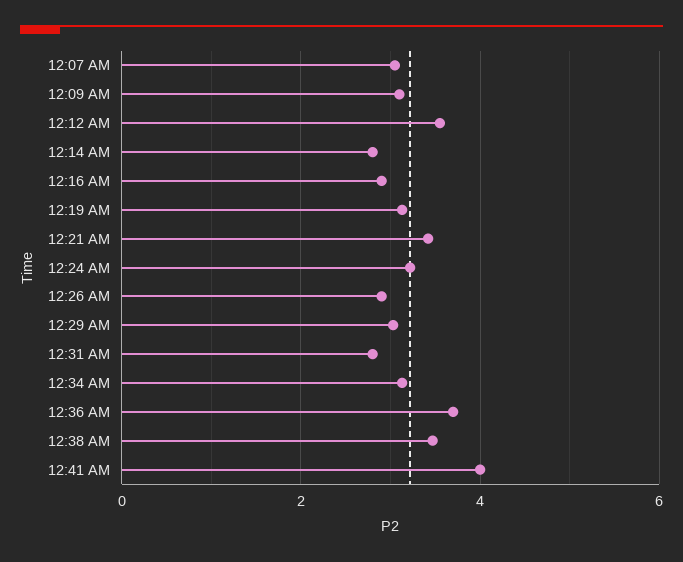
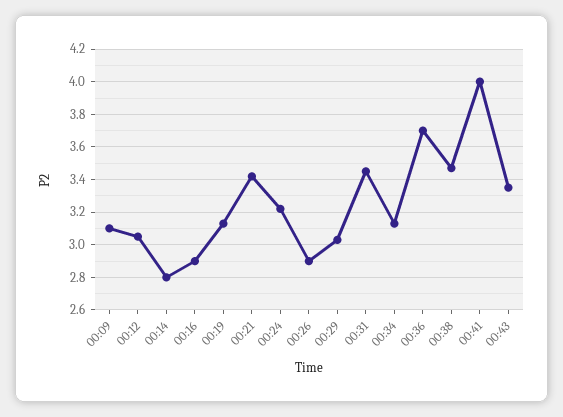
12:07 AM: 3 -> none
12:12 AM: 3.6 -> 3.05
12:31 AM: 2.8 -> 3.45
00:43: none -> 3.35

